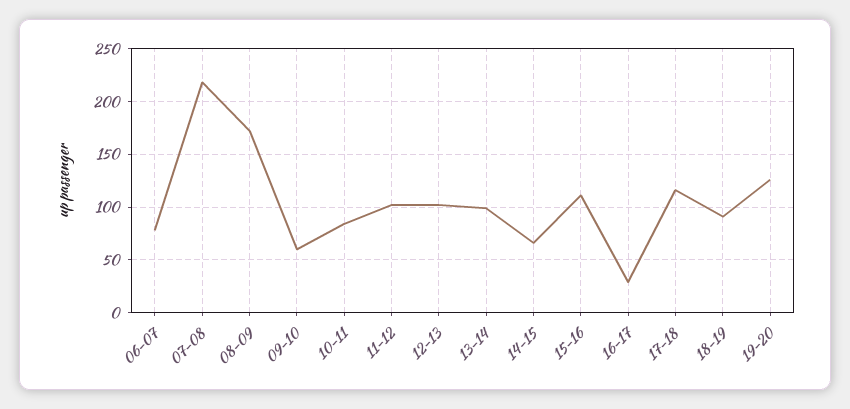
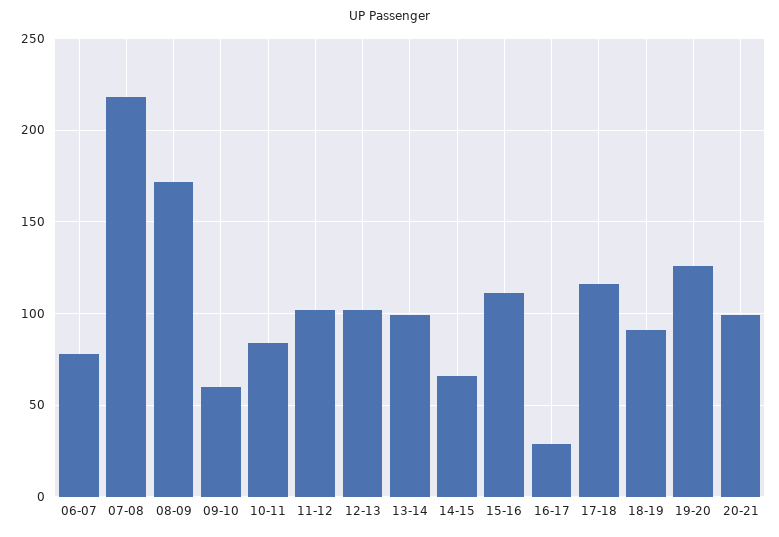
20-21: none -> 100

